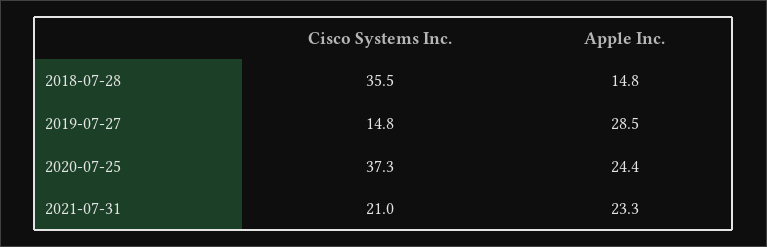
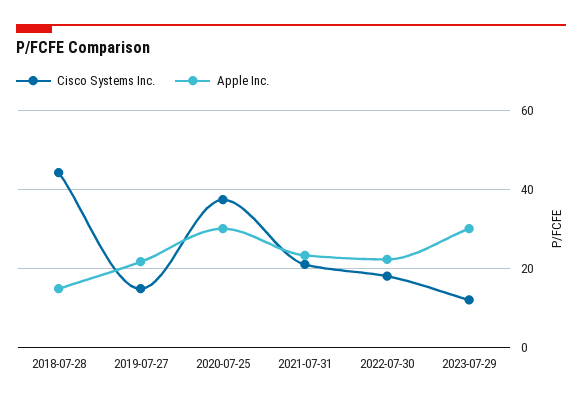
Cisco Systems Inc., 2018-07-28: 35.5 -> 44
Apple Inc., 2019-07-27: 28.5 -> 22
Apple Inc., 2020-07-25: 24.4 -> 30
Cisco Systems Inc., 2022-07-30: none -> 18
Apple Inc., 2022-07-30: none -> 22
Cisco Systems Inc., 2023-07-29: none -> 12
Apple Inc., 2023-07-29: none -> 30

